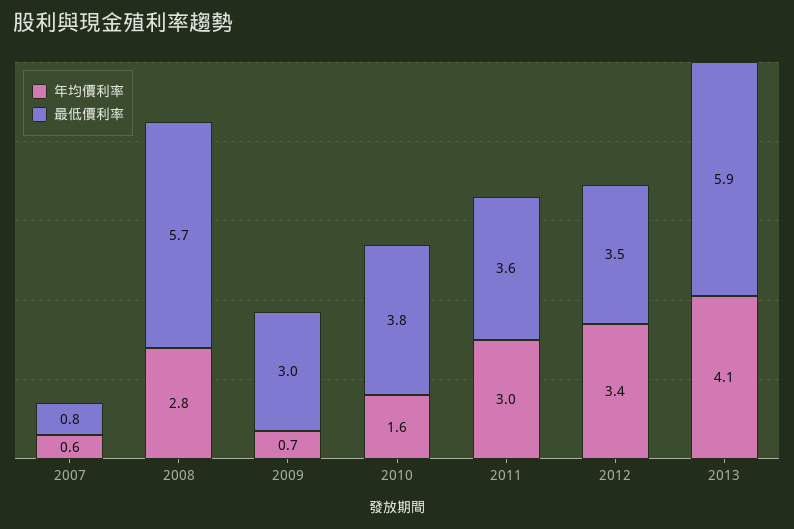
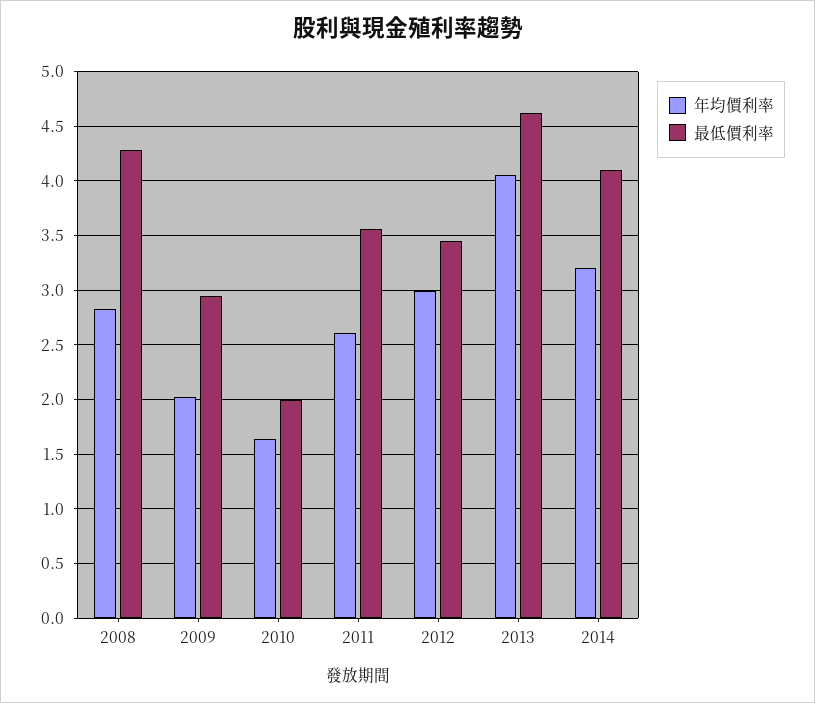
年均價利率, 2007: 0.6 -> none
最低價利率, 2007: 0.8 -> none
最低價利率, 2008: 5.7 -> 4.3
年均價利率, 2009: 0.7 -> 2
最低價利率, 2010: 3.8 -> 2
年均價利率, 2011: 3 -> 2.6
年均價利率, 2012: 3.4 -> 3
最低價利率, 2013: 5.9 -> 4.6
年均價利率, 2014: none -> 3.2
最低價利率, 2014: none -> 4.1

